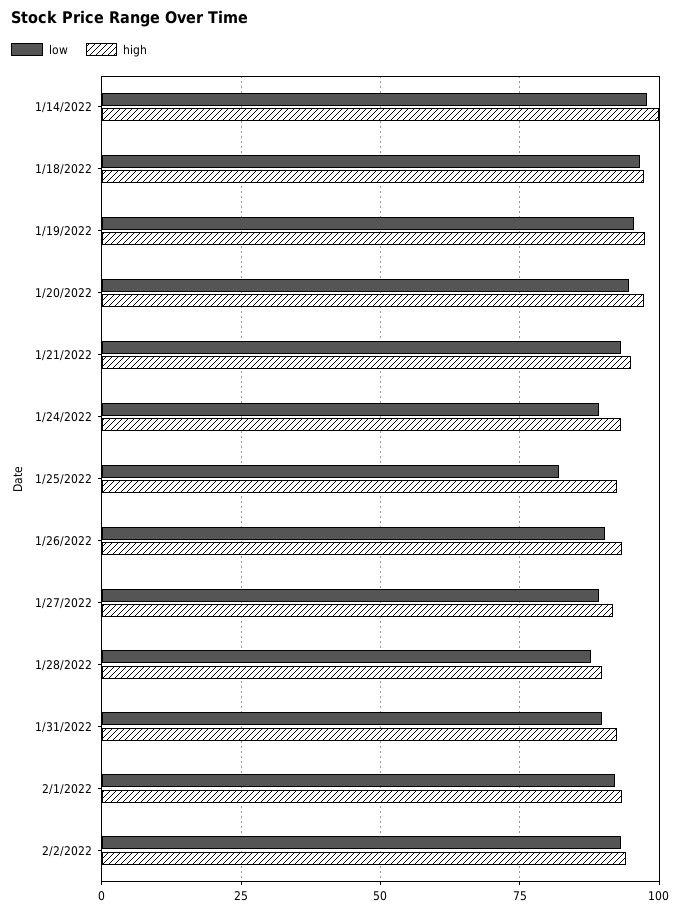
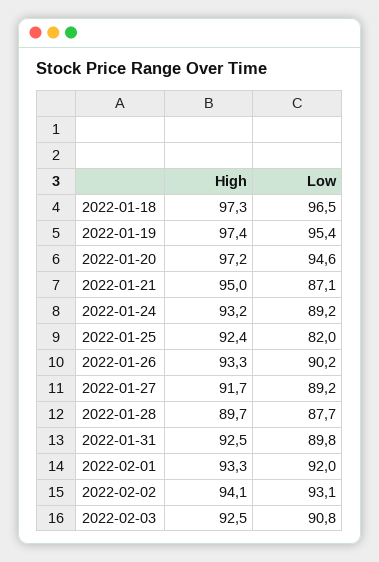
low, 1/14/2022: 97.5 -> none
high, 1/14/2022: 100 -> none
low, 1/21/2022: 92.5 -> 87.1
high, 2022-02-03: none -> 92.5
low, 2022-02-03: none -> 90.8

